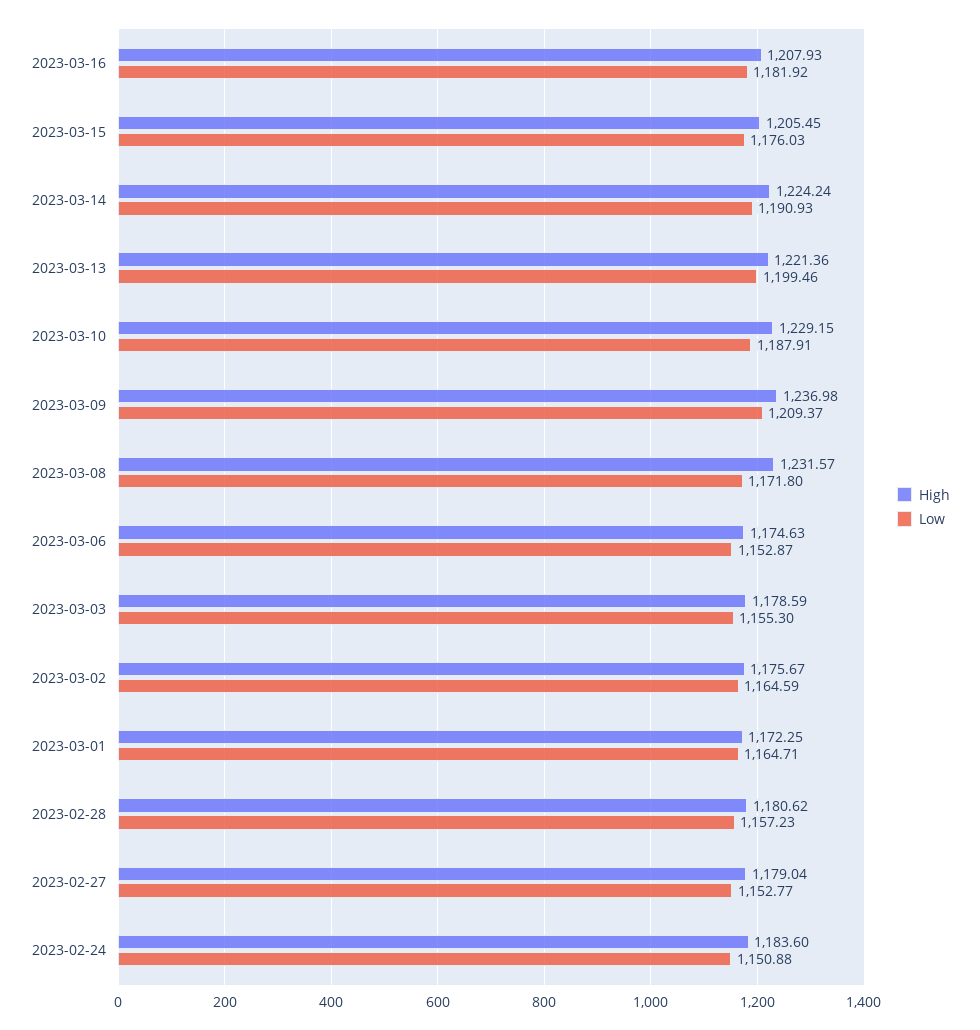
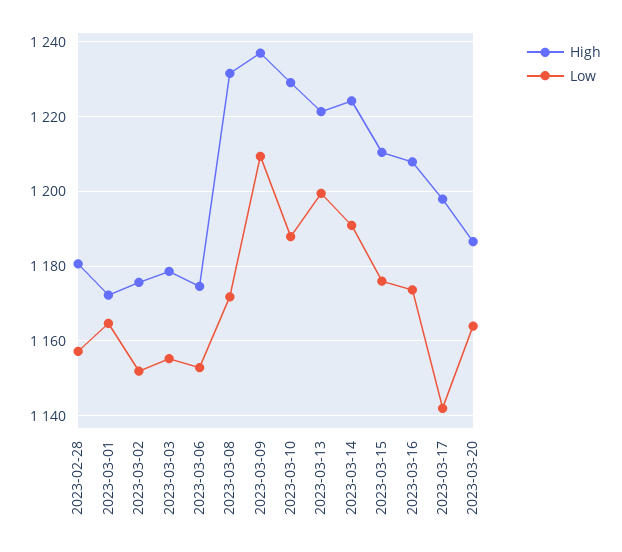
Low, 2023-03-16: 1181.92 -> 1174
High, 2023-03-15: 1205.45 -> 1210
Low, 2023-03-02: 1164.59 -> 1152
High, 2023-02-27: 1179.04 -> none
Low, 2023-02-27: 1152.77 -> none
High, 2023-02-24: 1183.6 -> none
Low, 2023-02-24: 1150.88 -> none
High, 2023-03-17: none -> 1198
Low, 2023-03-17: none -> 1142
High, 2023-03-20: none -> 1186
Low, 2023-03-20: none -> 1164

